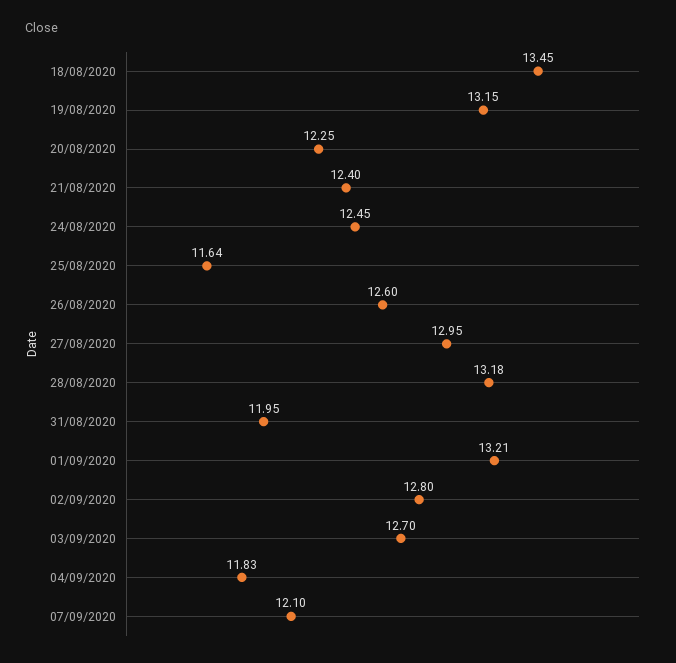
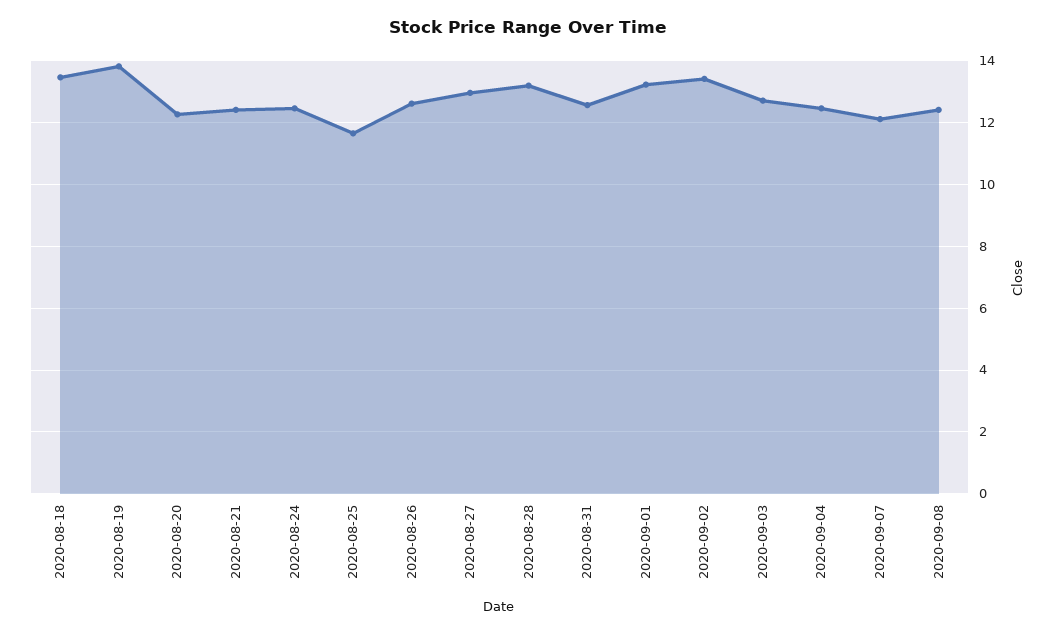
19/08/2020: 13.15 -> 13.8
31/08/2020: 11.95 -> 12.6
02/09/2020: 12.8 -> 13.4
04/09/2020: 11.83 -> 12.4
2020-09-08: none -> 12.4

